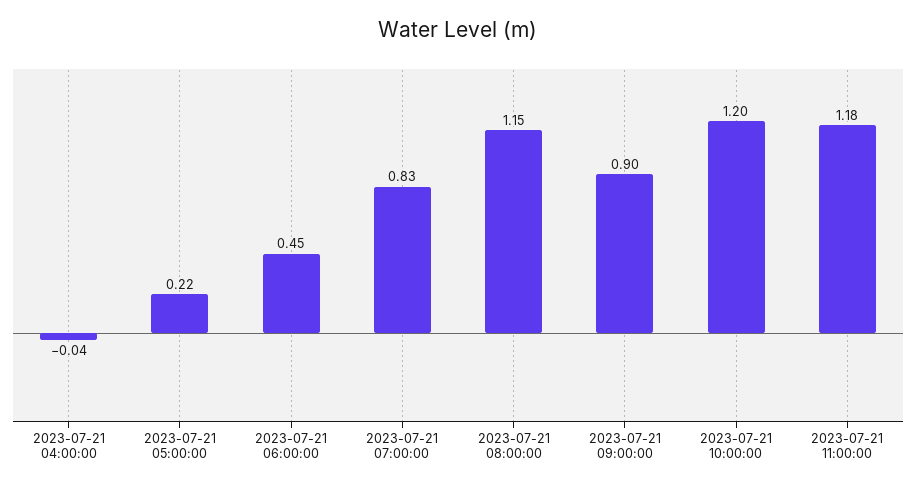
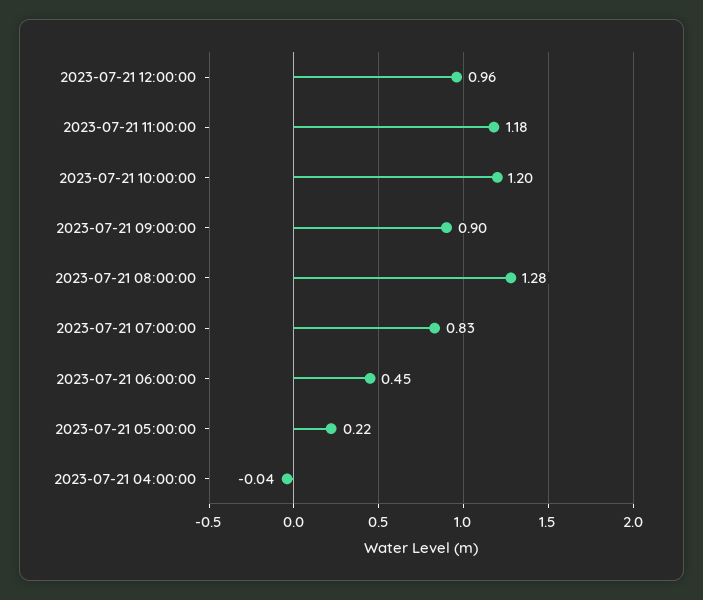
2023-07-21 08:00:00: 1.15 -> 1.28
2023-07-21 12:00:00: none -> 0.96

